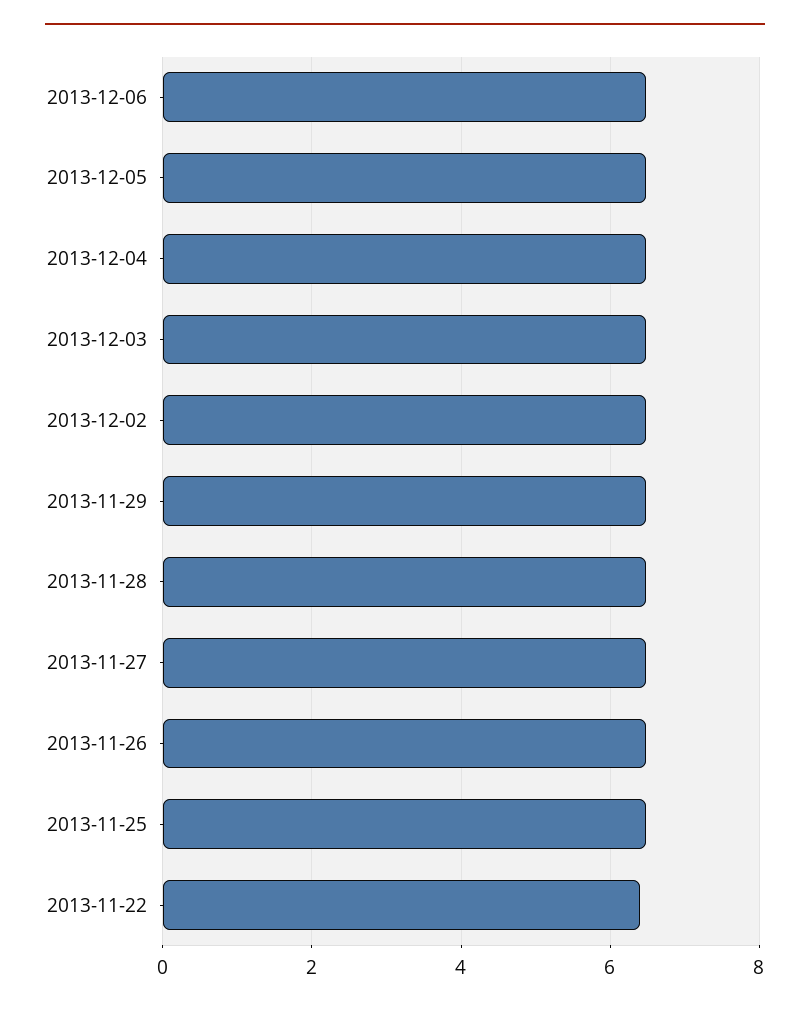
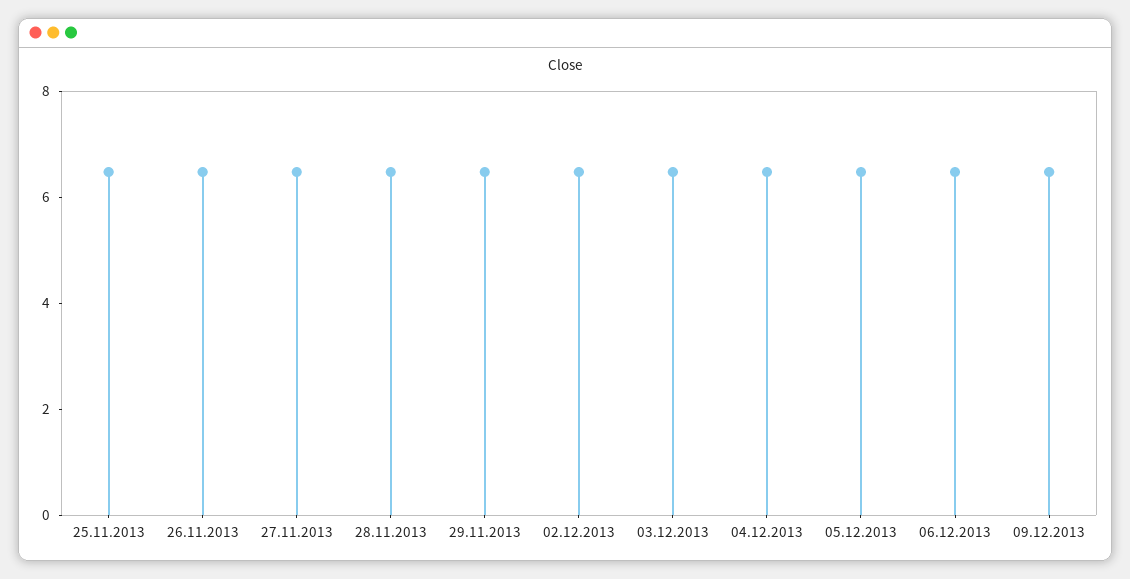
2013-11-22: 6.4 -> none
09.12.2013: none -> 6.5

